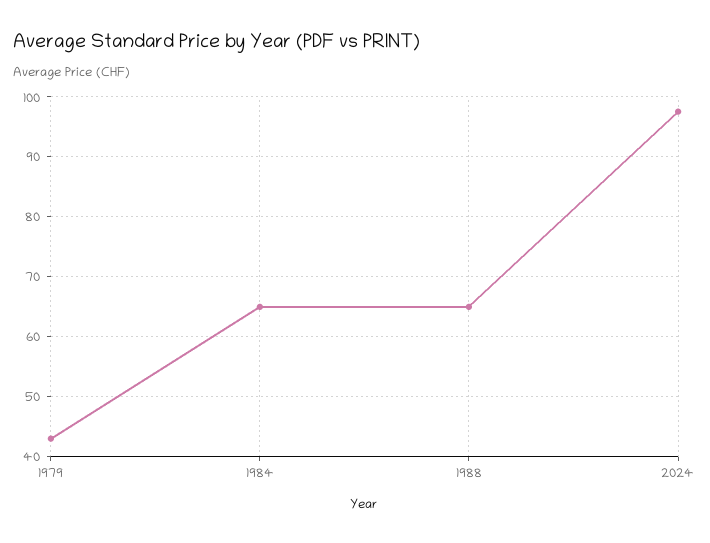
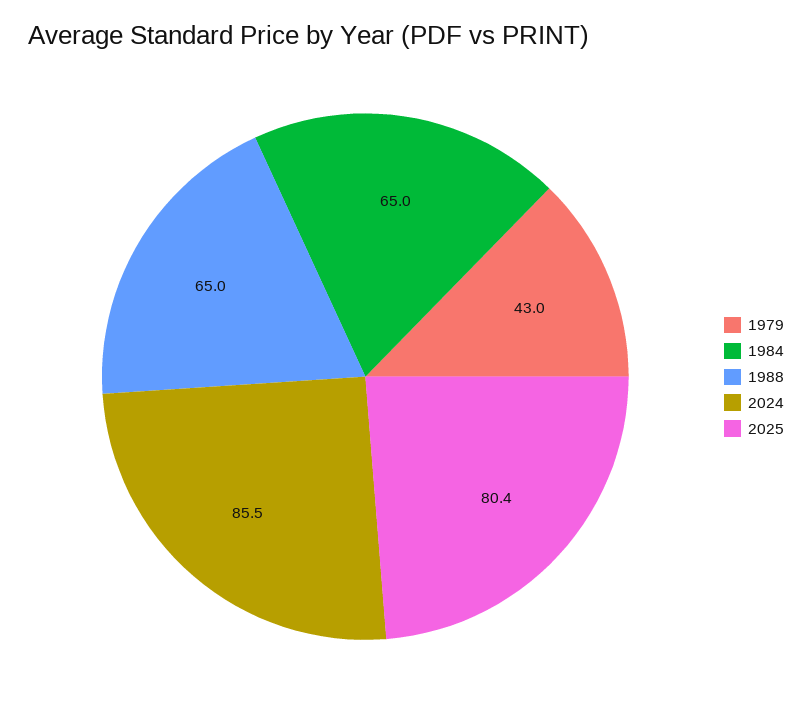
2024: 98 -> 85.5
2025: none -> 80.4

